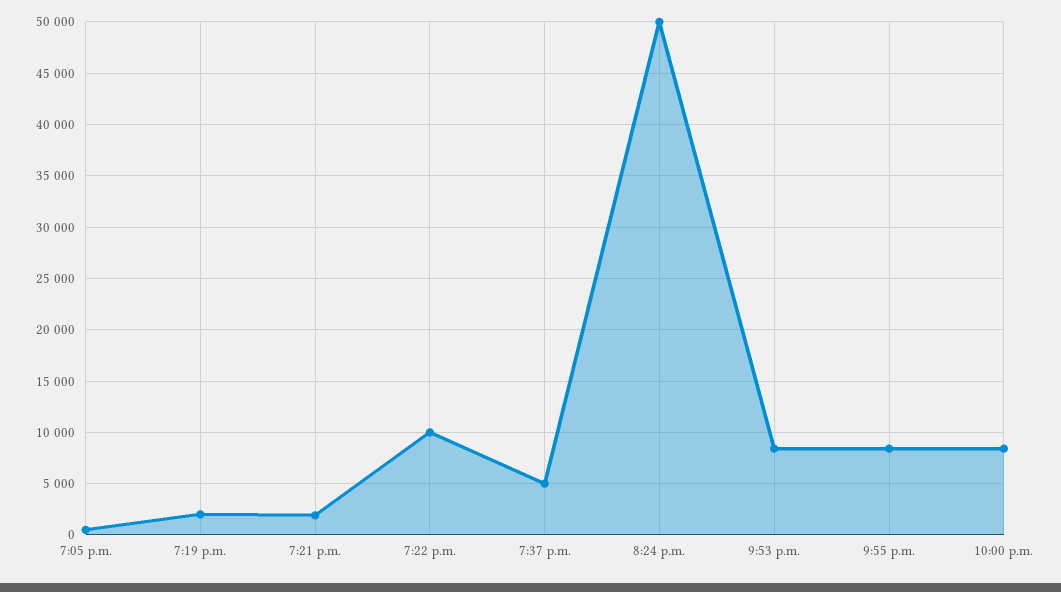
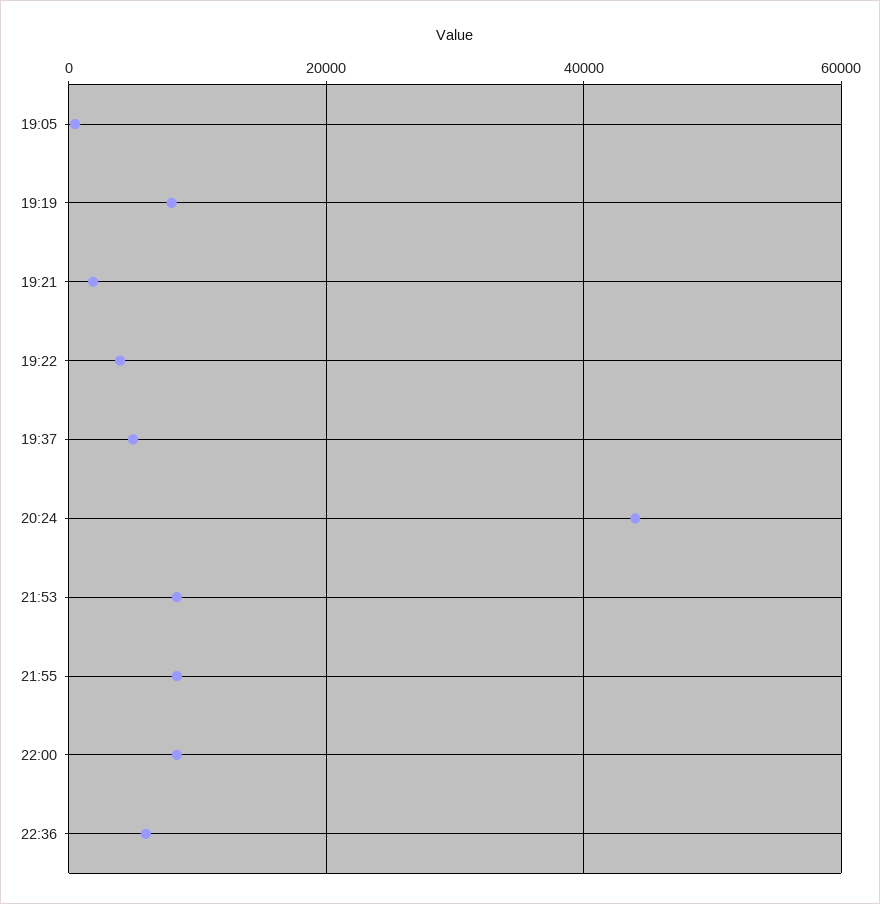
7:19 p.m.: 2000 -> 8000
7:22 p.m.: 10000 -> 4000
8:24 p.m.: 50000 -> 44000
22:36: none -> 6000

